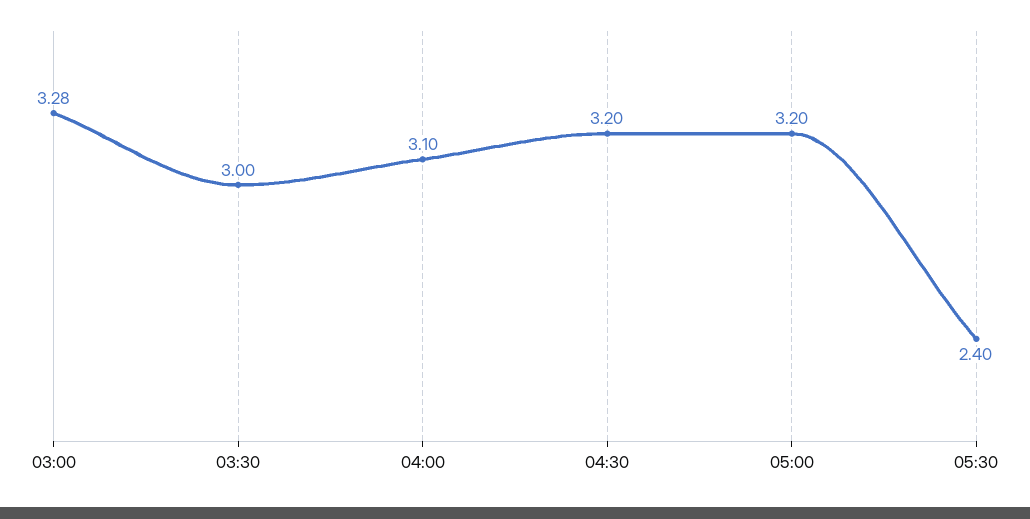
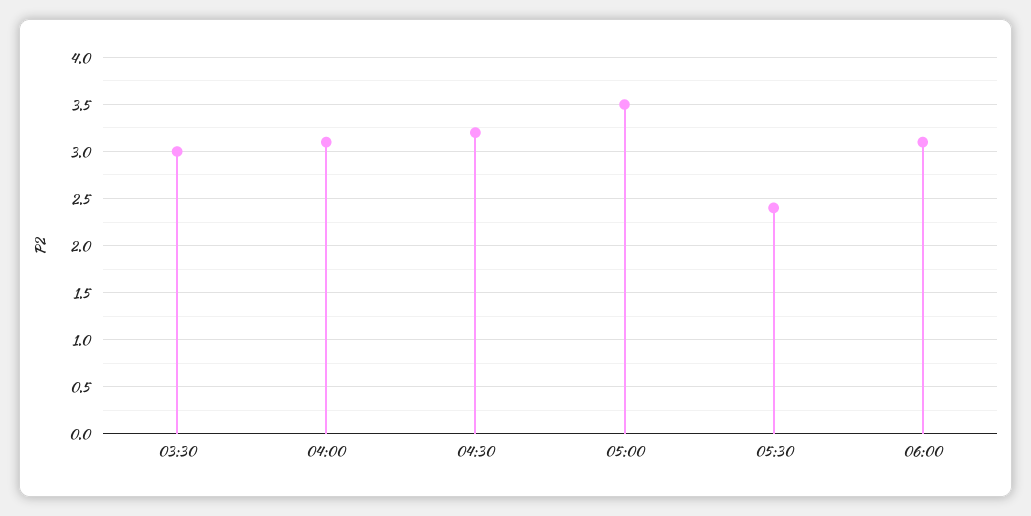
03:00: 3.28 -> none
05:00: 3.2 -> 3.5
06:00: none -> 3.1

